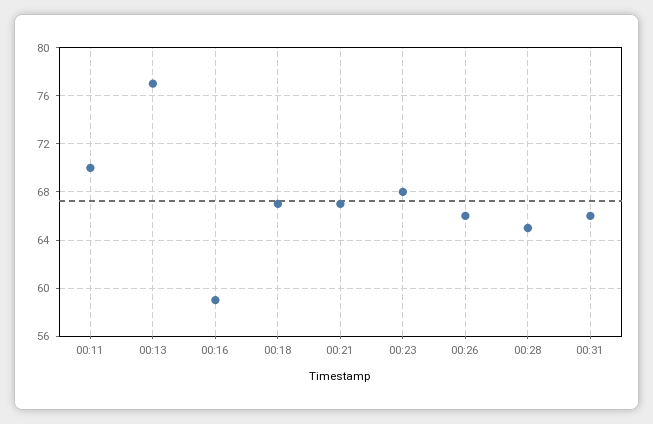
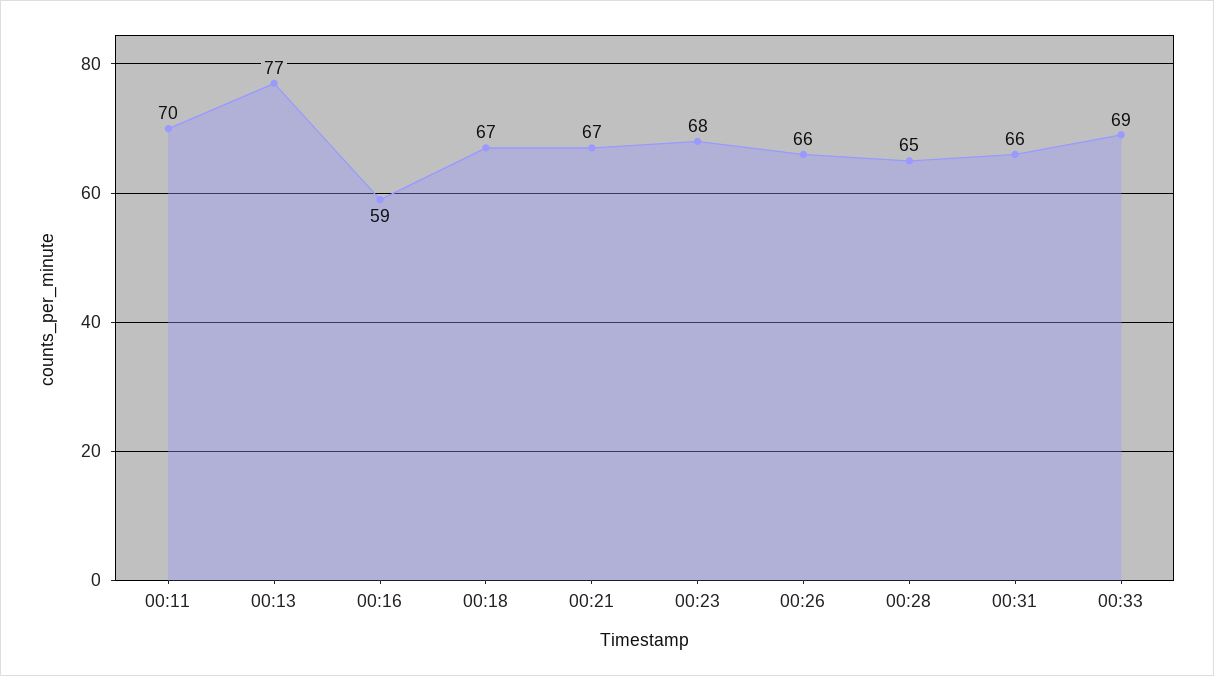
00:33: none -> 69

